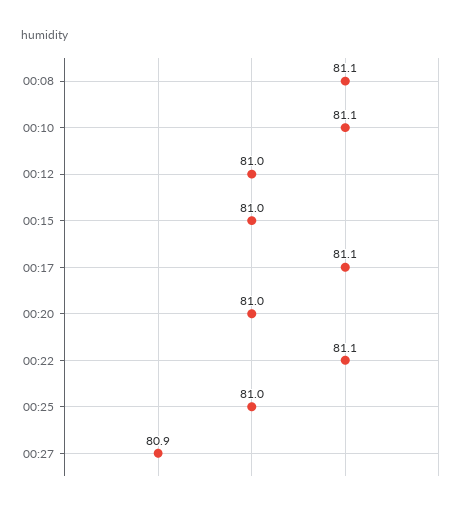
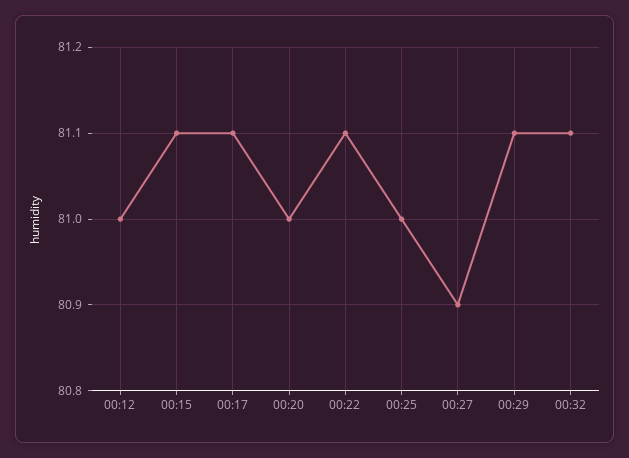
00:08: 81.1 -> none
00:10: 81.1 -> none
00:15: 81 -> 81.1
00:29: none -> 81.1
00:32: none -> 81.1

